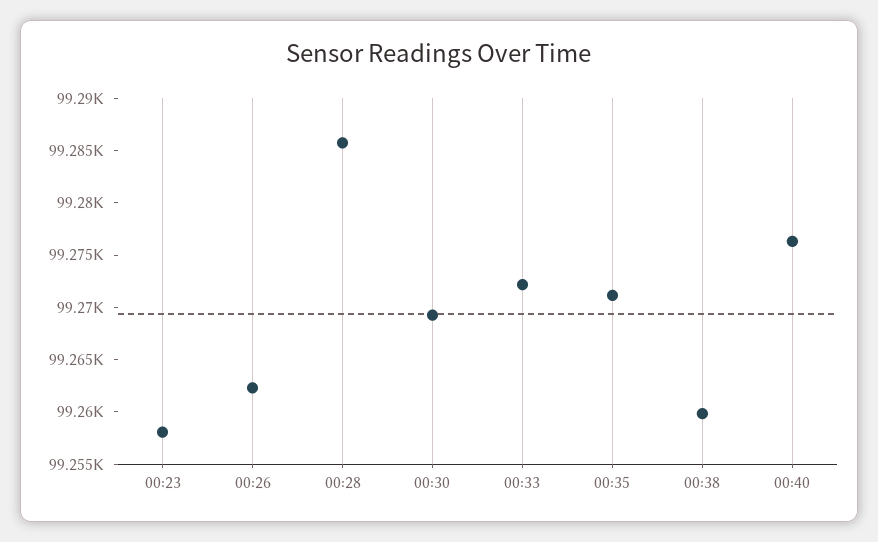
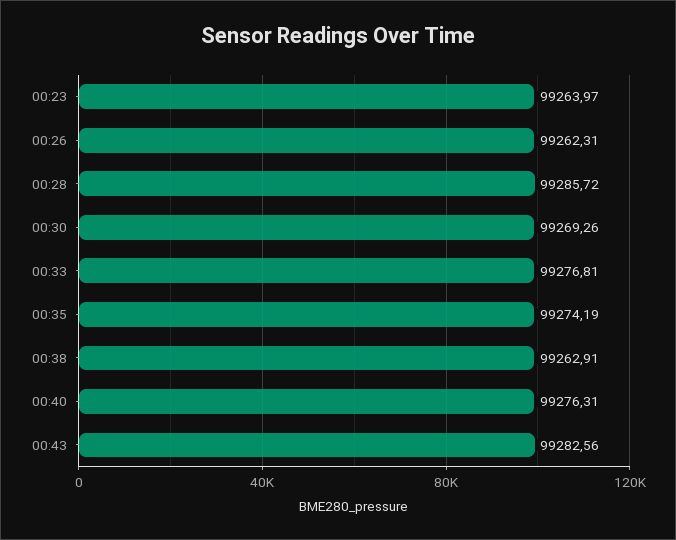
00:23: 99258 -> 99263.97
00:33: 99272 -> 99276.81
00:35: 99271 -> 99274.19
00:38: 99260 -> 99262.91
00:43: none -> 99282.56

